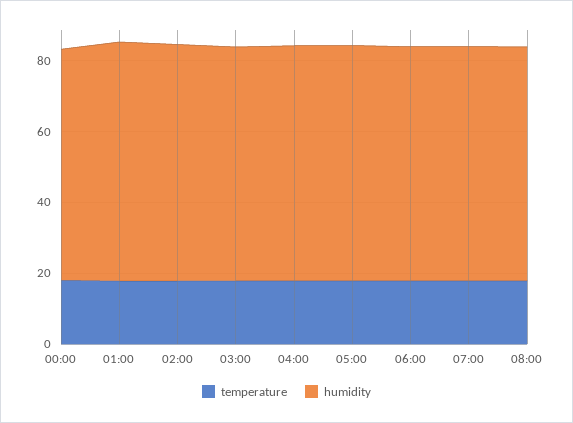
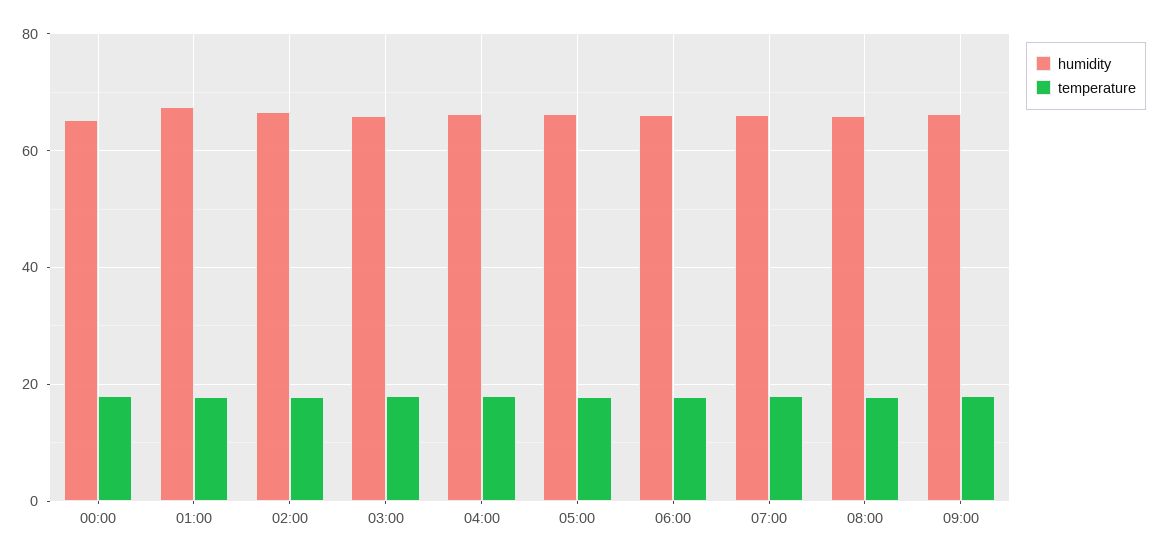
humidity, 09:00: none -> 66
temperature, 09:00: none -> 18

